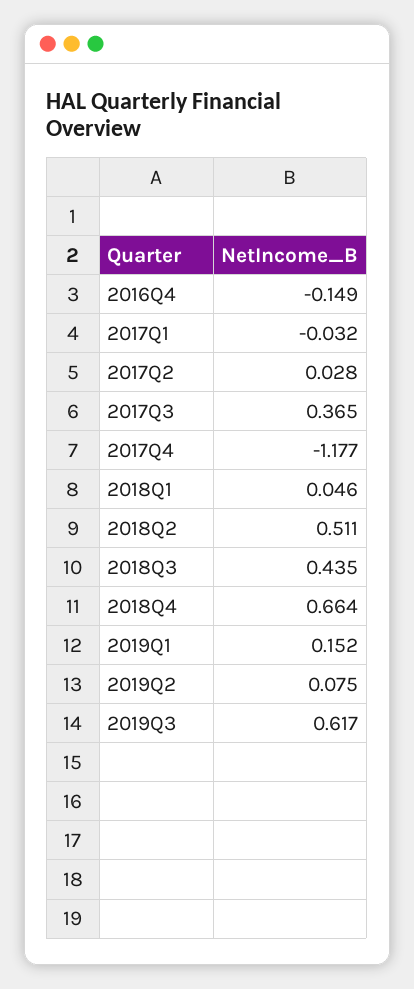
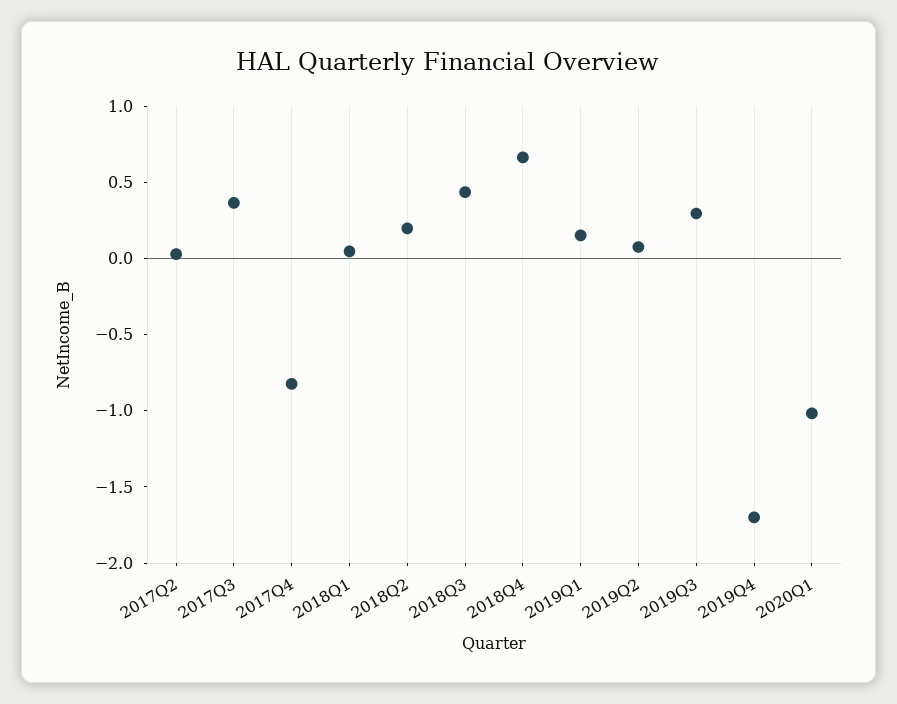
2016Q4: -0.149 -> none
2017Q1: -0.032 -> none
2017Q4: -1.177 -> -0.8
2018Q2: 0.511 -> 0.2
2019Q3: 0.617 -> 0.3
2019Q4: none -> -1.7
2020Q1: none -> -1

